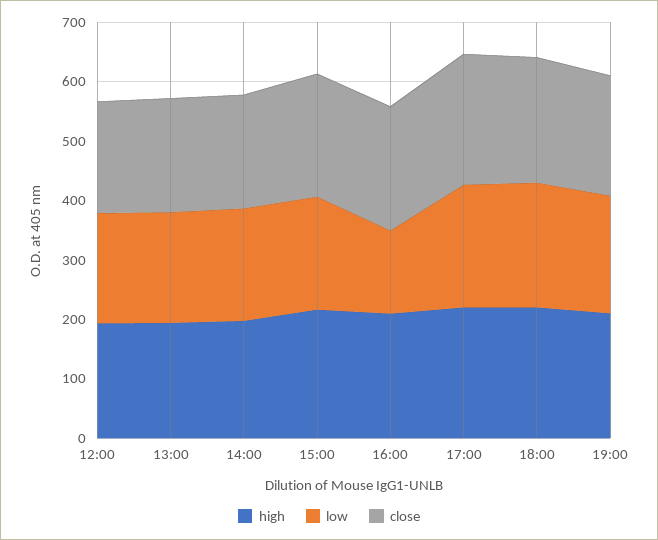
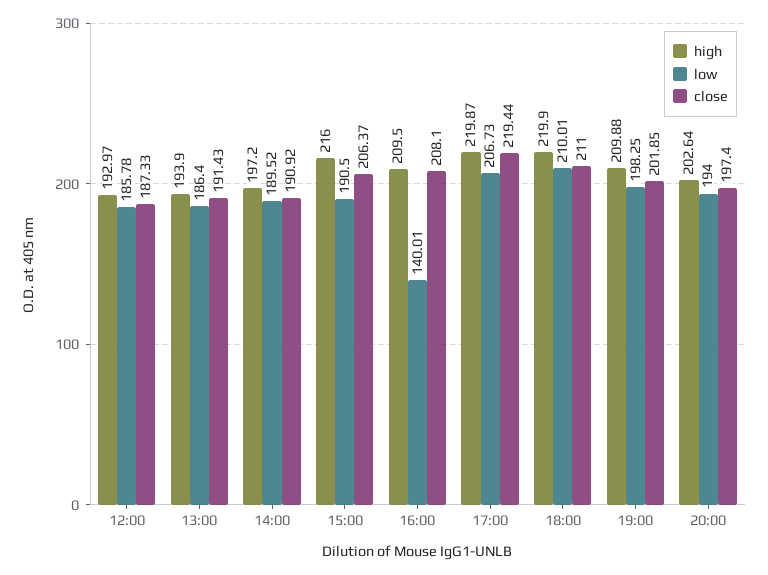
high, 20:00: none -> 202.64
low, 20:00: none -> 194
close, 20:00: none -> 197.4

